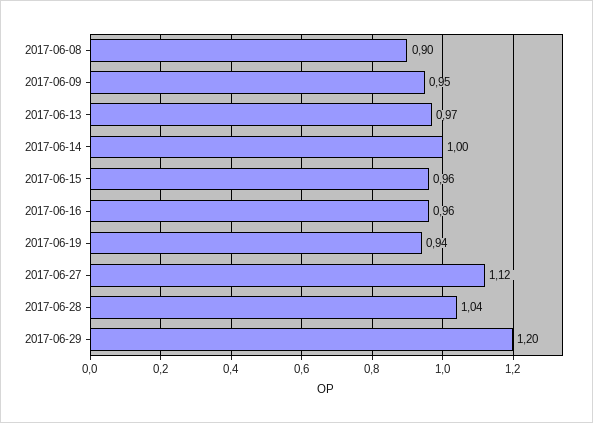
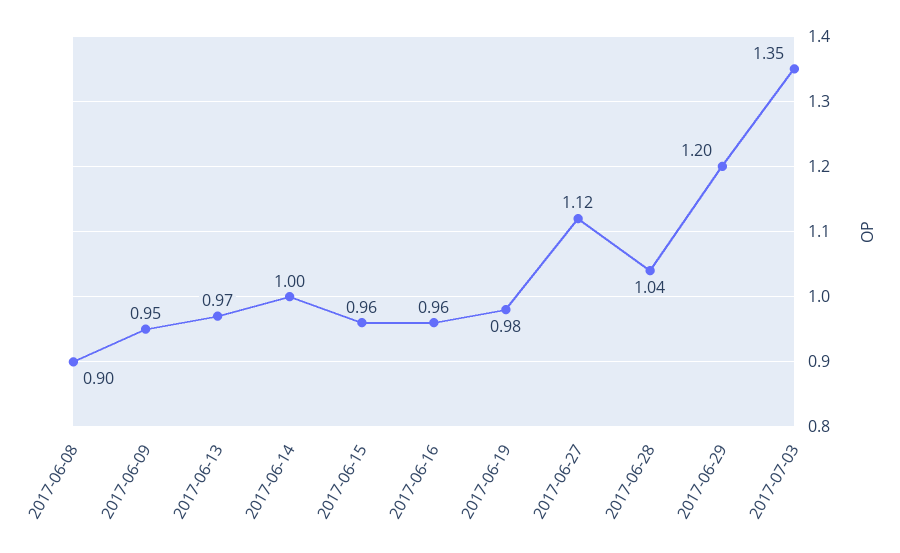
2017-06-19: 0.94 -> 0.98
2017-07-03: none -> 1.35

